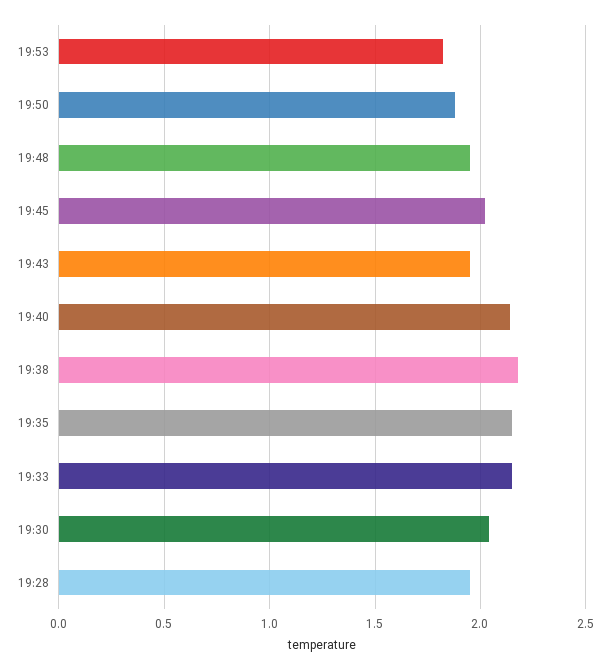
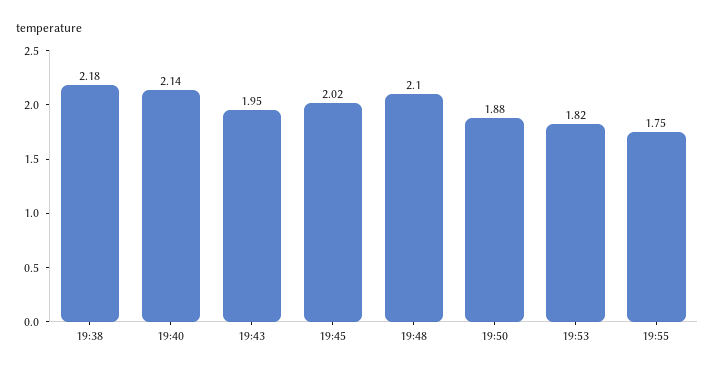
19:48: 1.95 -> 2.1
19:35: 2.15 -> none
19:33: 2.15 -> none
19:30: 2.05 -> none
19:28: 1.95 -> none
19:55: none -> 1.75

